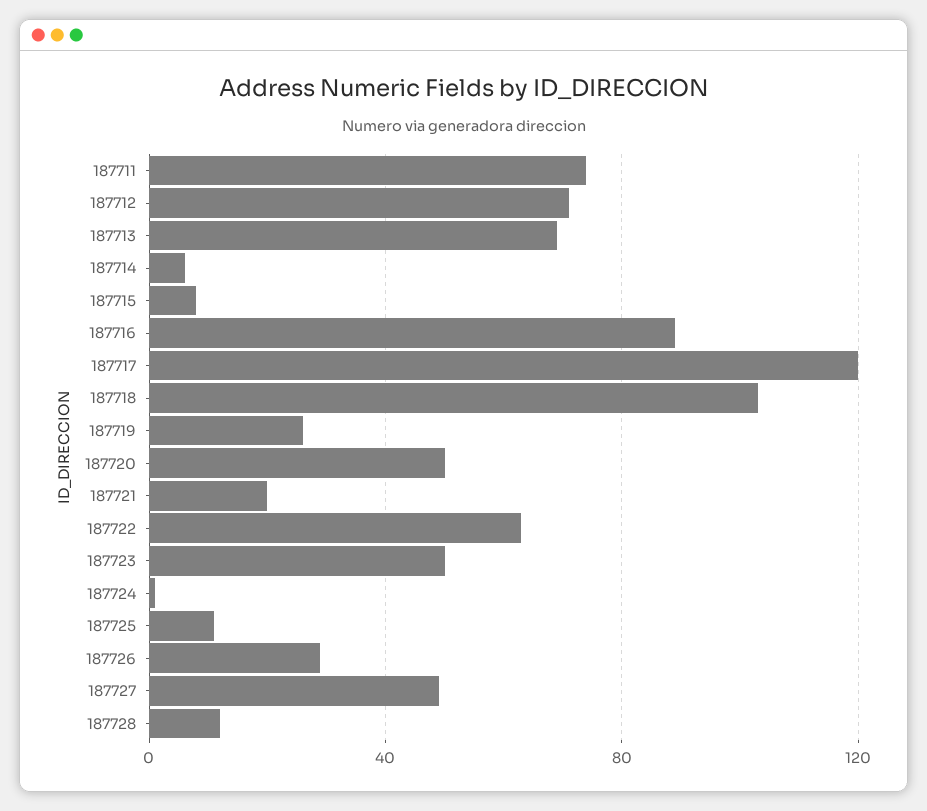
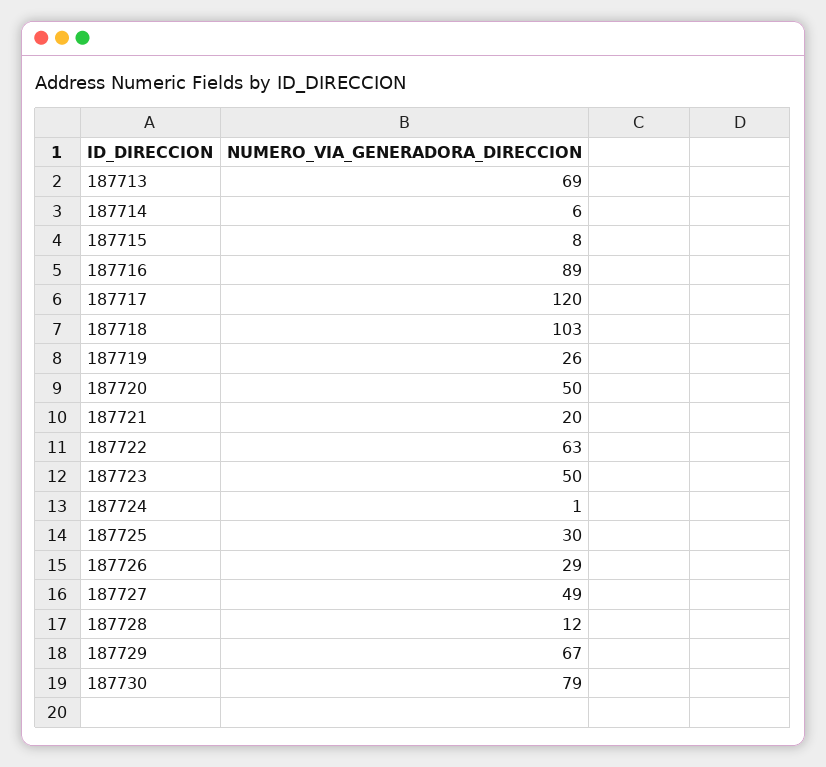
187711: 75 -> none
187712: 70 -> none
187725: 10 -> 30
187729: none -> 67
187730: none -> 79

